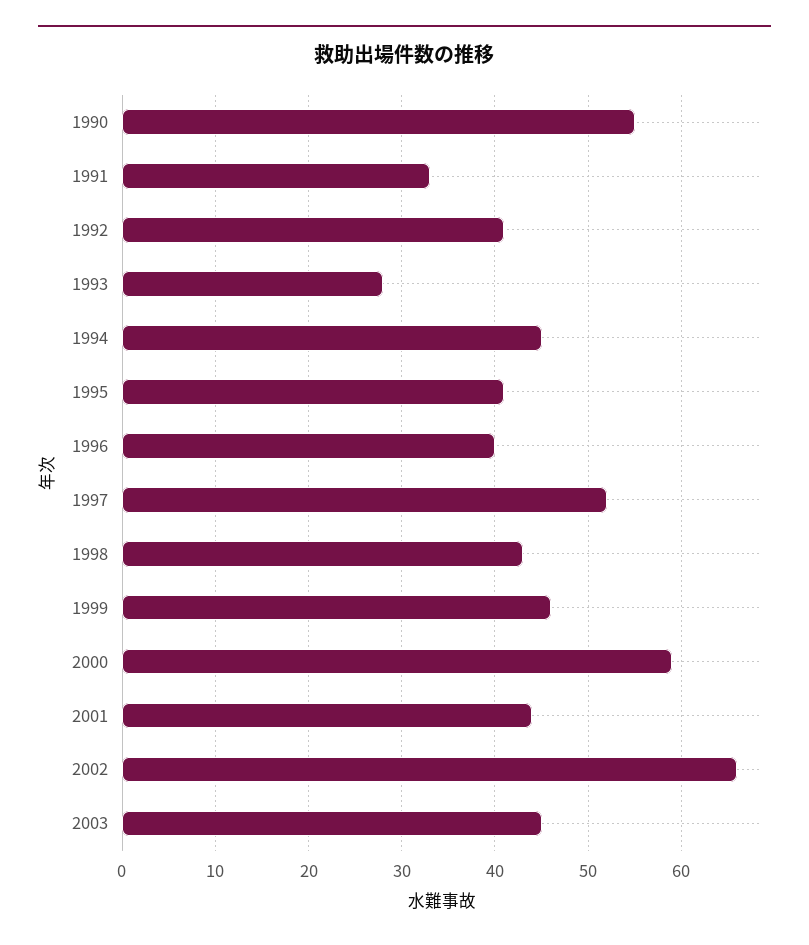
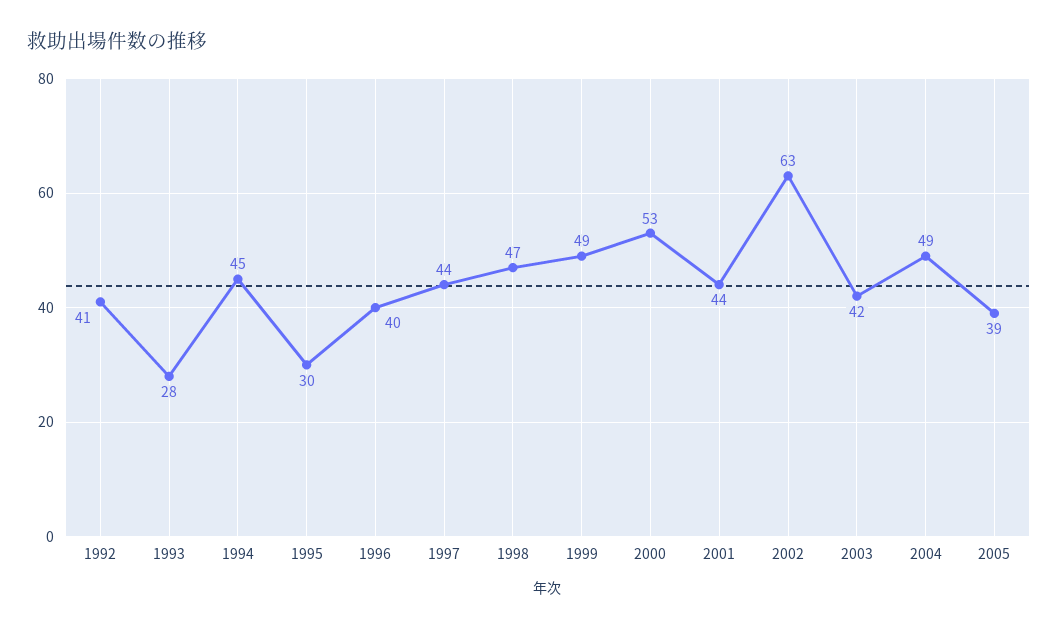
1990: 55 -> none
1991: 33 -> none
1995: 41 -> 30
1997: 52 -> 44
1998: 43 -> 47
1999: 46 -> 49
2000: 59 -> 53
2002: 66 -> 63
2003: 45 -> 42
2004: none -> 49
2005: none -> 39

